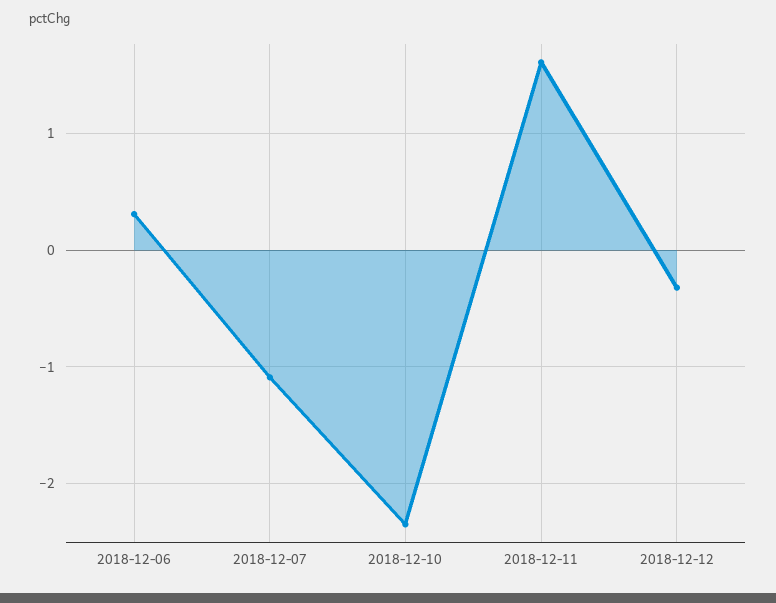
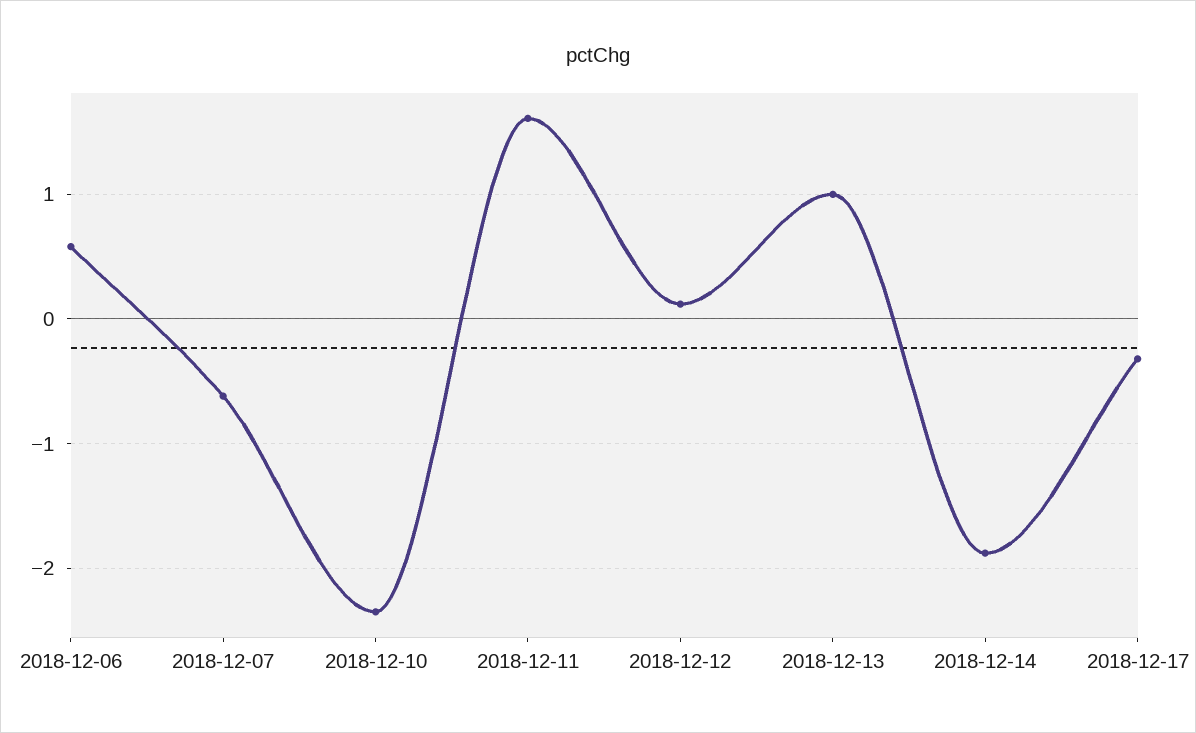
2018-12-06: 0.3 -> 0.6
2018-12-07: -1.1 -> -0.6
2018-12-12: -0.3 -> 0.1
2018-12-13: none -> 1
2018-12-14: none -> -1.9
2018-12-17: none -> -0.3

